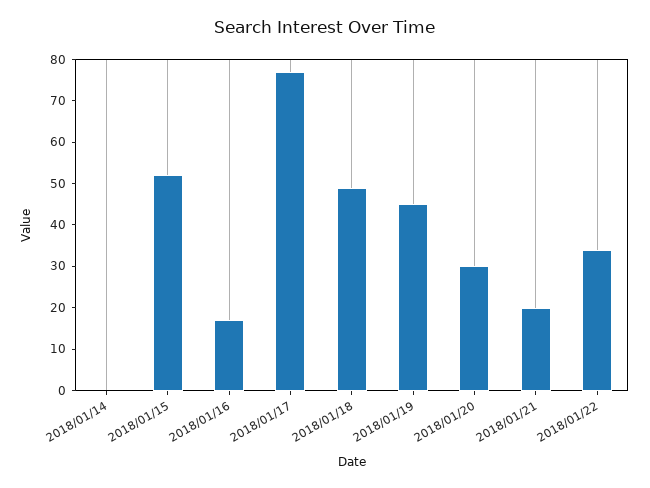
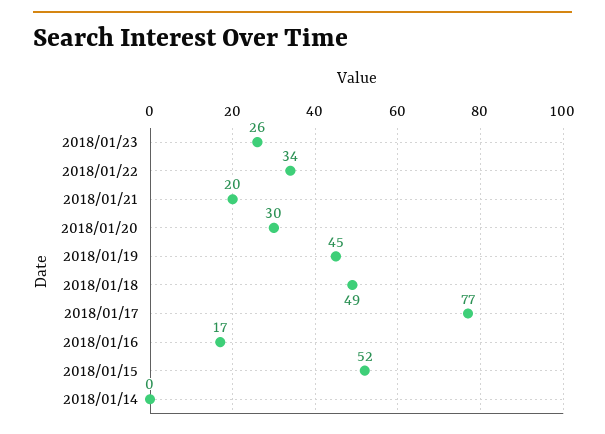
2018/01/23: none -> 26

